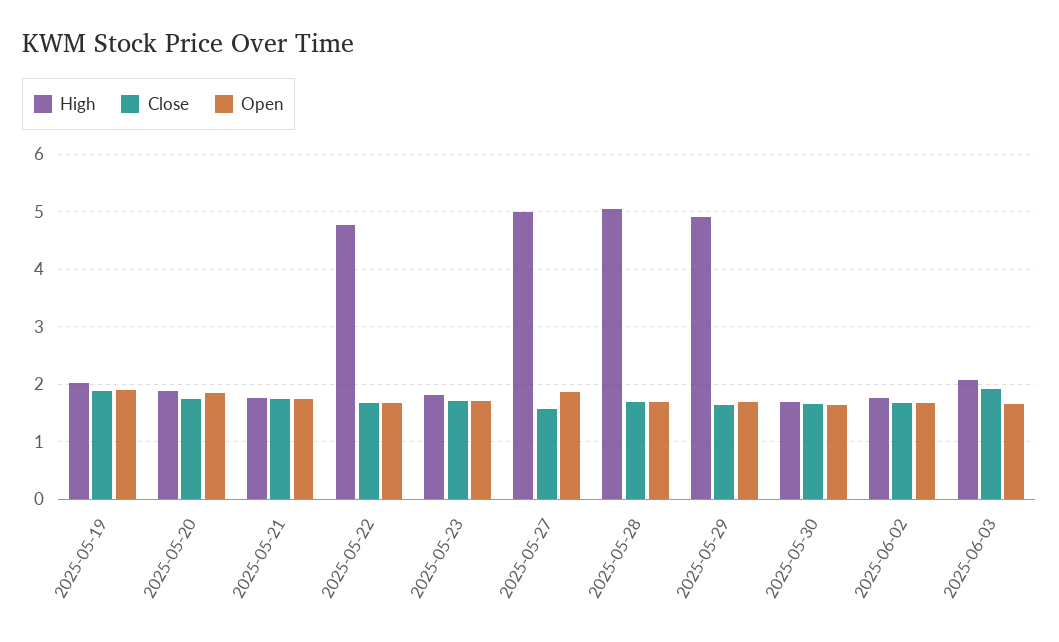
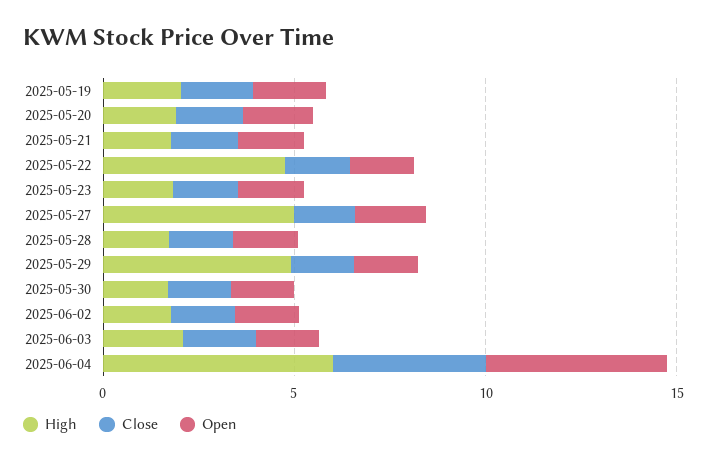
High, 2025-05-28: 5 -> 2
High, 2025-06-04: none -> 6
Close, 2025-06-04: none -> 4
Open, 2025-06-04: none -> 5

